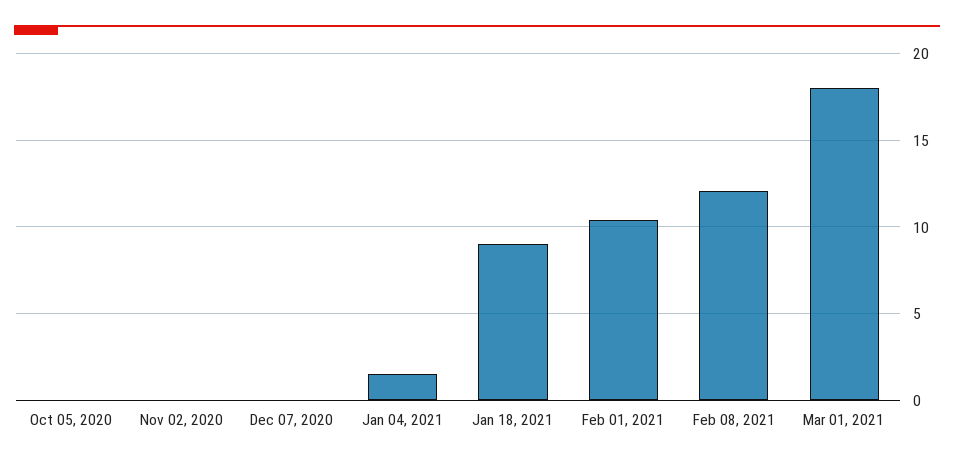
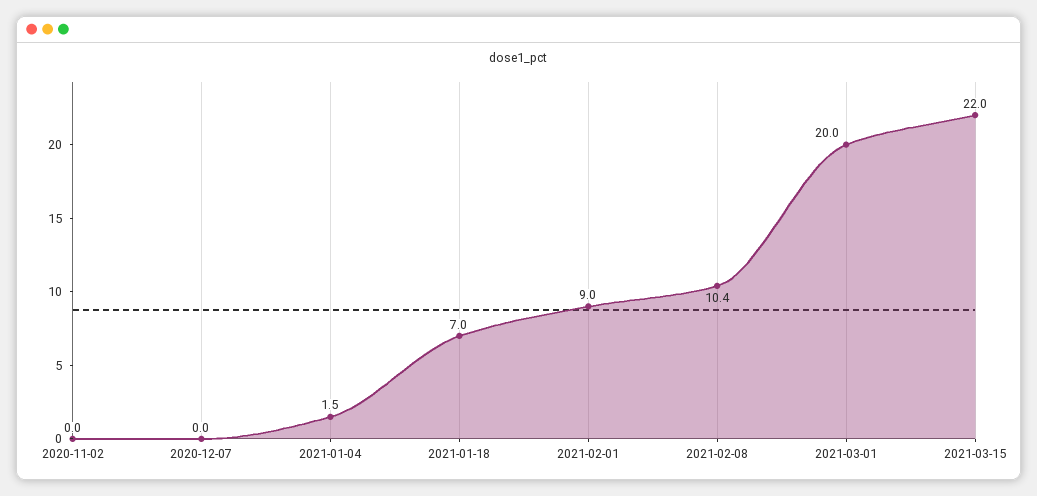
Oct 05, 2020: 0 -> none
Jan 18, 2021: 9 -> 7
Feb 01, 2021: 10.5 -> 9
Feb 08, 2021: 12 -> 10.4
Mar 01, 2021: 18 -> 20
2021-03-15: none -> 22

